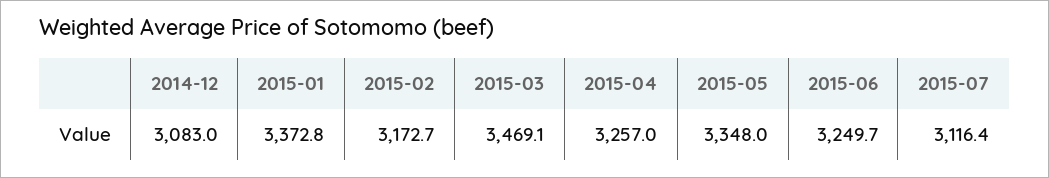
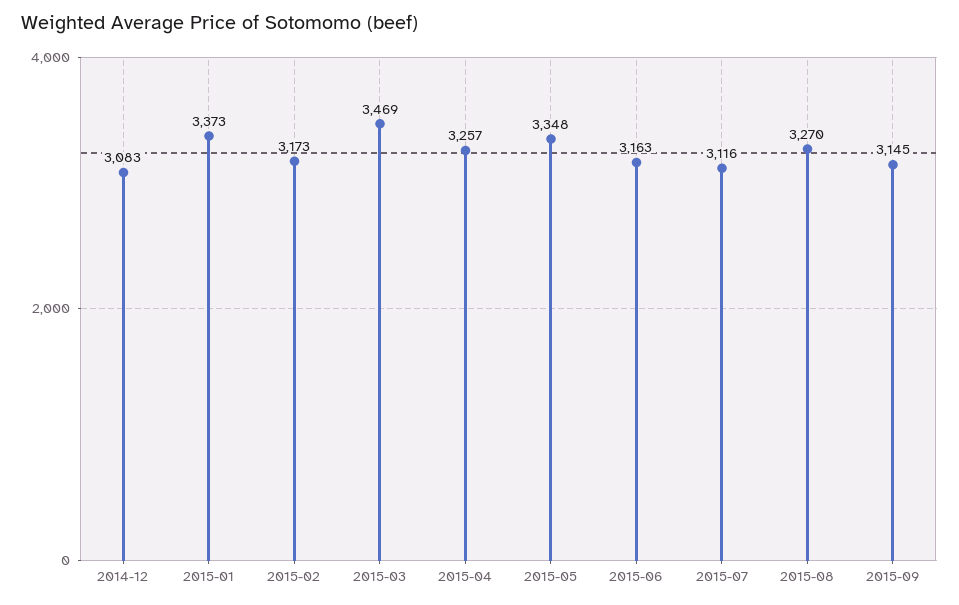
2015-06: 3249.7 -> 3163
2015-08: none -> 3270
2015-09: none -> 3145

